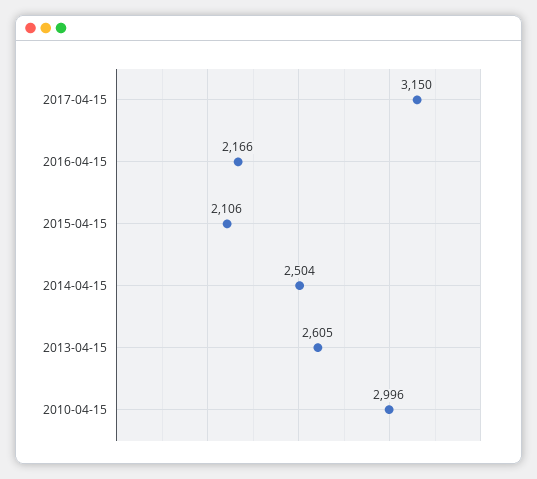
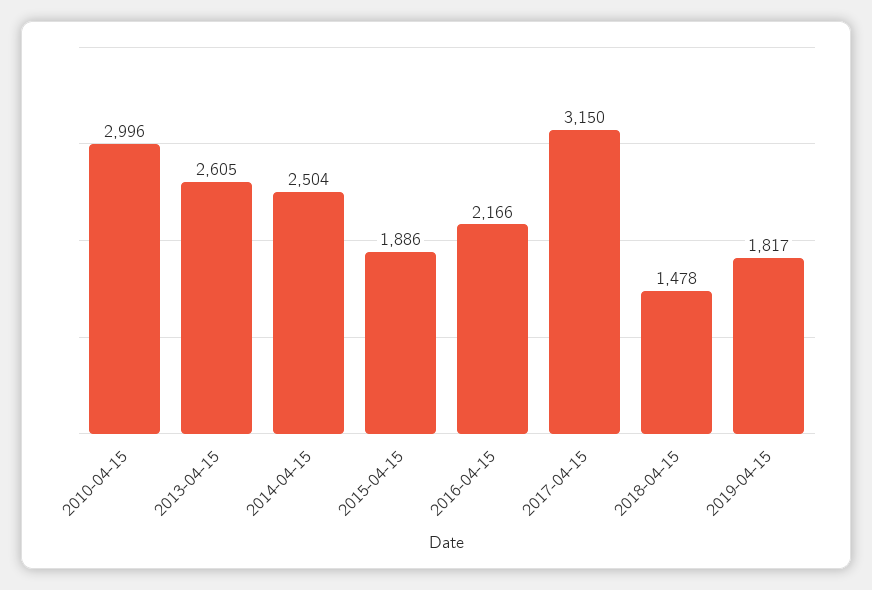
2015-04-15: 2106 -> 1886
2018-04-15: none -> 1478
2019-04-15: none -> 1817

